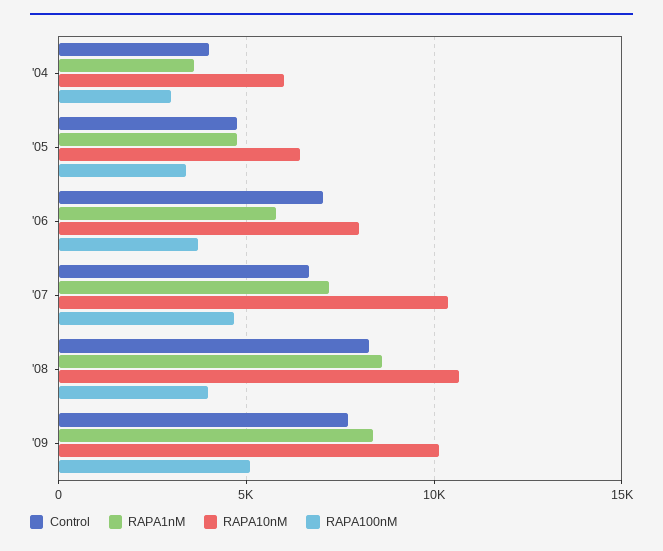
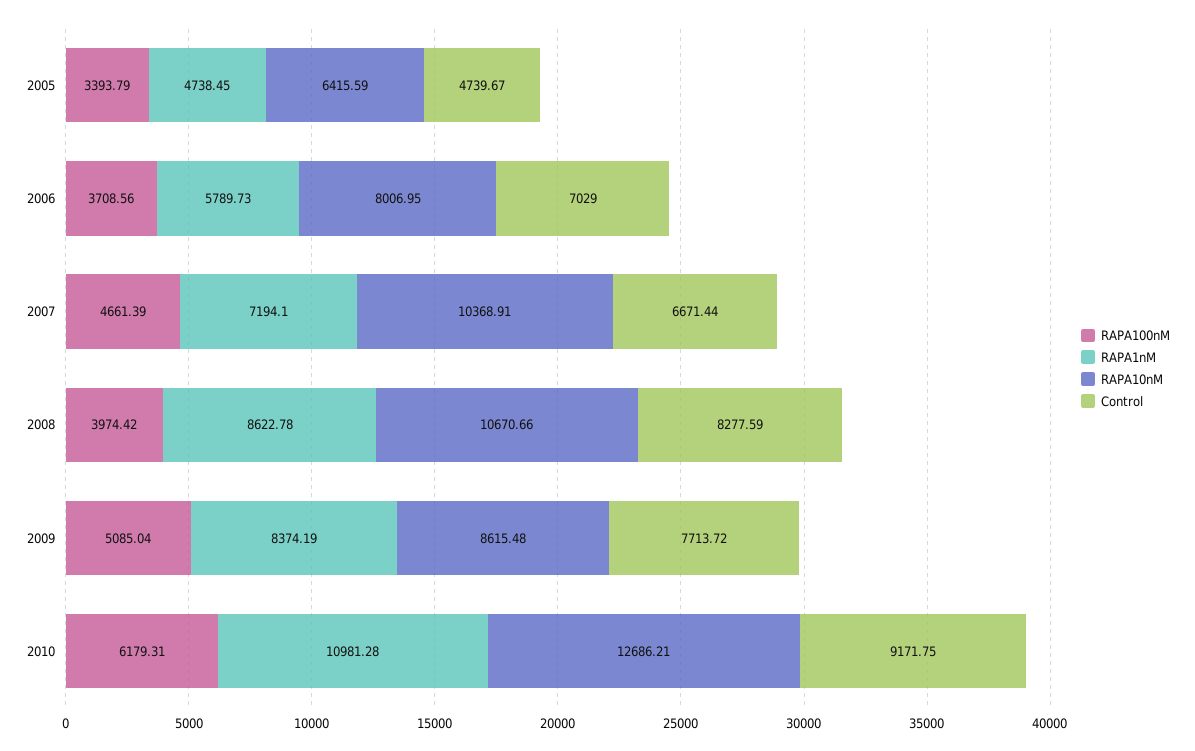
Control, '04: 4000 -> none
RAPA1nM, '04: 3500 -> none
RAPA10nM, '04: 6000 -> none
RAPA100nM, '04: 3000 -> none
RAPA10nM, '09: 10000 -> 8615.48
RAPA100nM, 2010: none -> 6179.31
RAPA1nM, 2010: none -> 10981.28
RAPA10nM, 2010: none -> 12686.21
Control, 2010: none -> 9171.75

